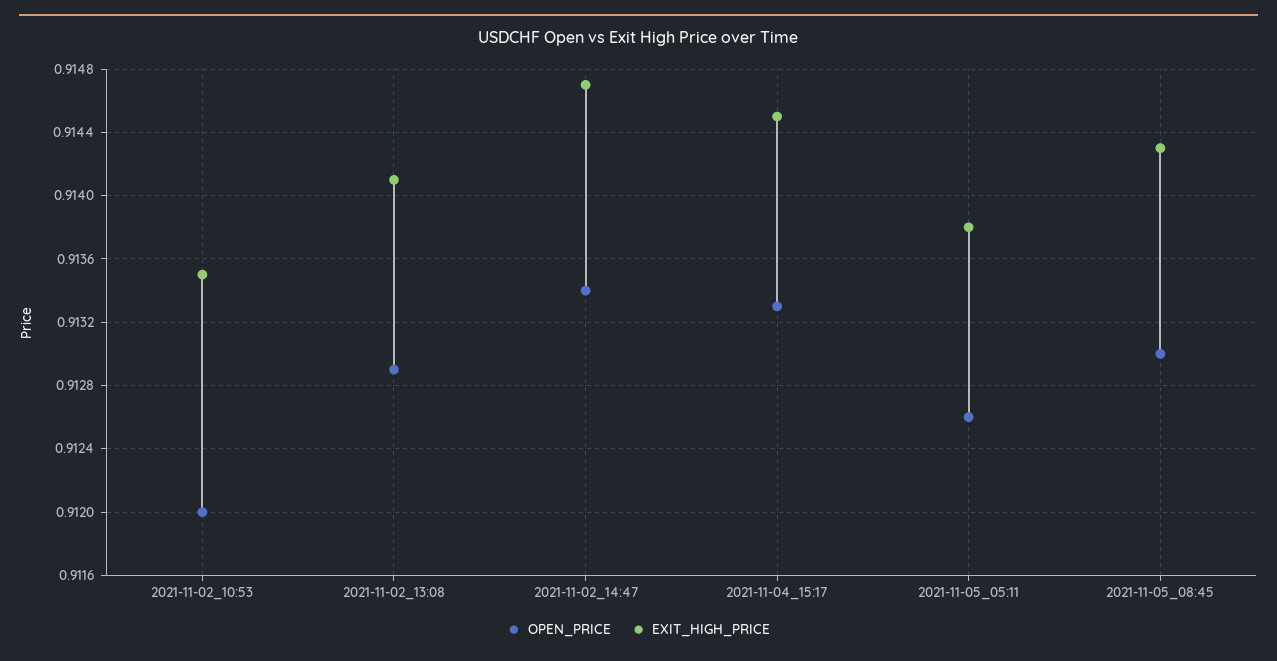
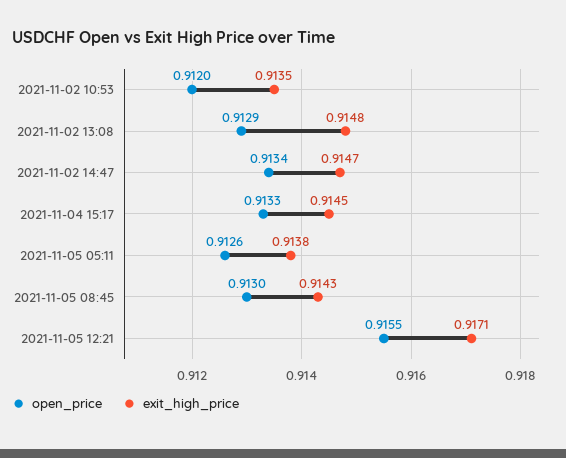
EXIT_HIGH_PRICE, 2021-11-02_13:08: 0.9141 -> 0.9148
OPEN_PRICE, 2021-11-05 12:21: none -> 0.9155
EXIT_HIGH_PRICE, 2021-11-05 12:21: none -> 0.9171

